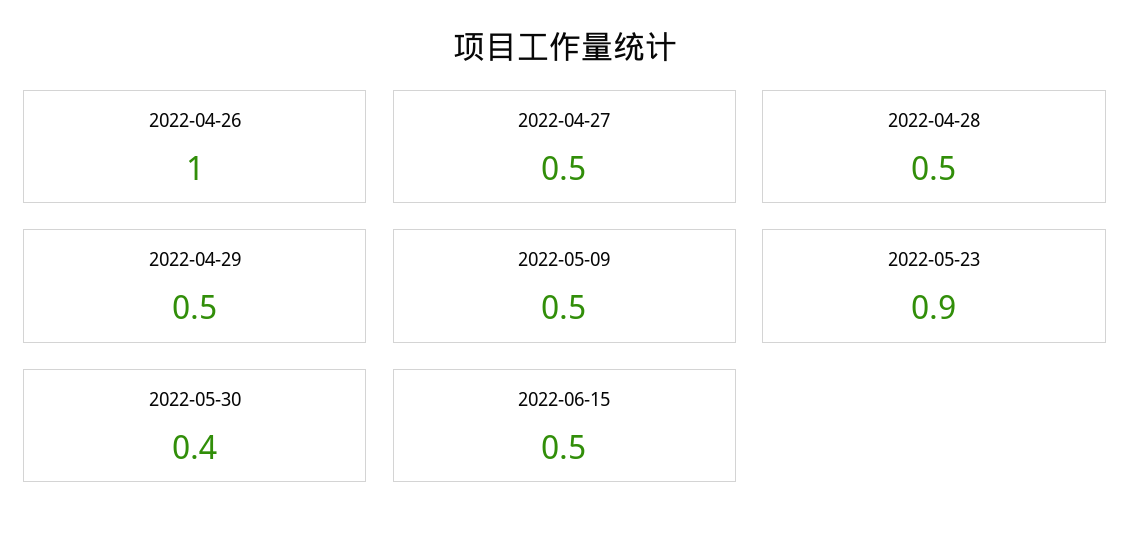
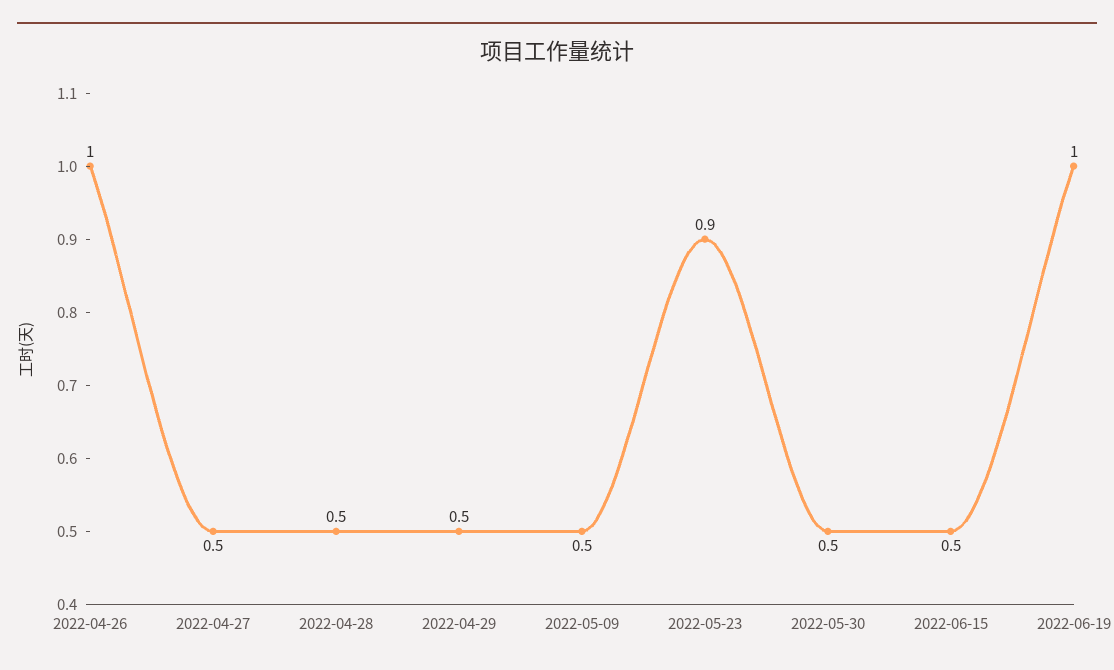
2022-05-30: 0.4 -> 0.5
2022-06-19: none -> 1

